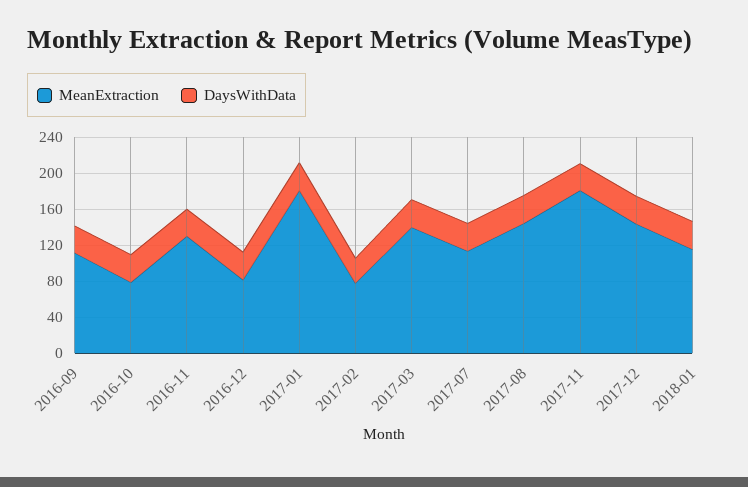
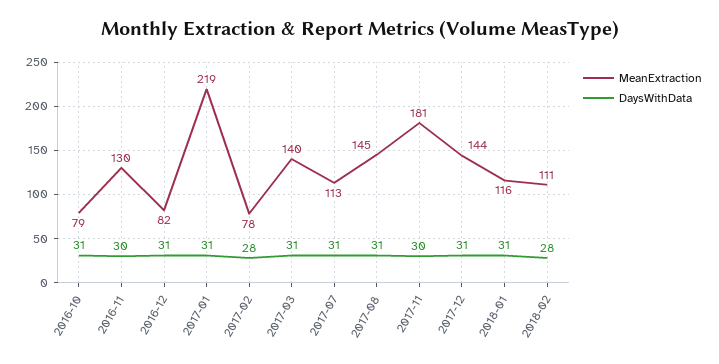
MeanExtraction, 2016-09: 110 -> none
DaysWithData, 2016-09: 30 -> none
MeanExtraction, 2017-01: 180 -> 219
MeanExtraction, 2018-02: none -> 111
DaysWithData, 2018-02: none -> 28

